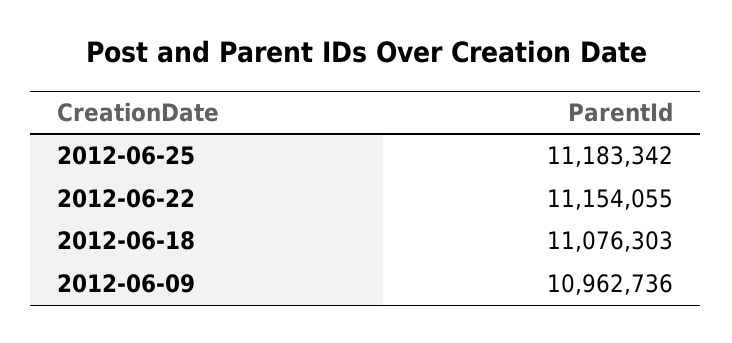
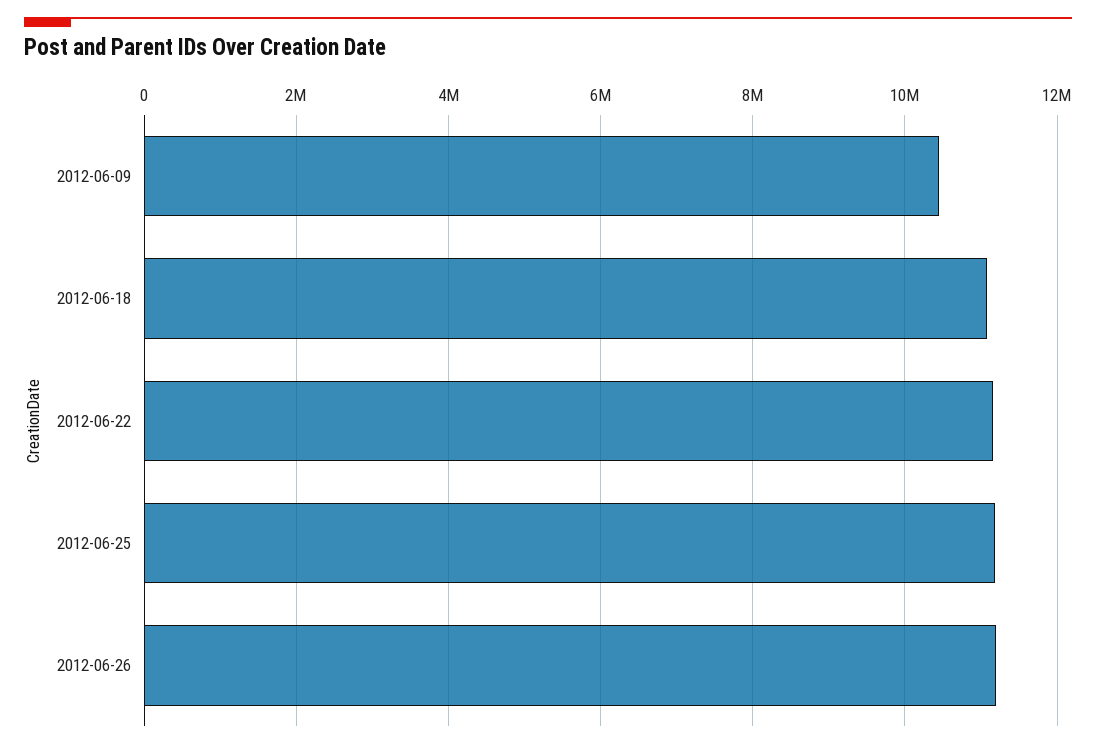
2012-06-09: 10962736 -> 10400000
2012-06-26: none -> 11200000

